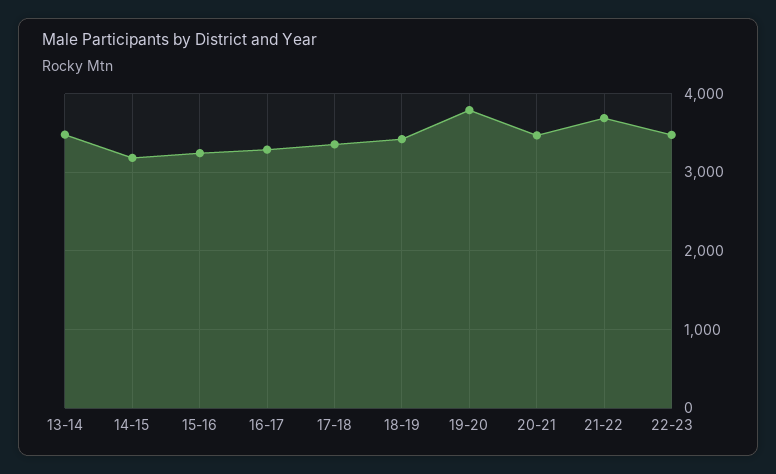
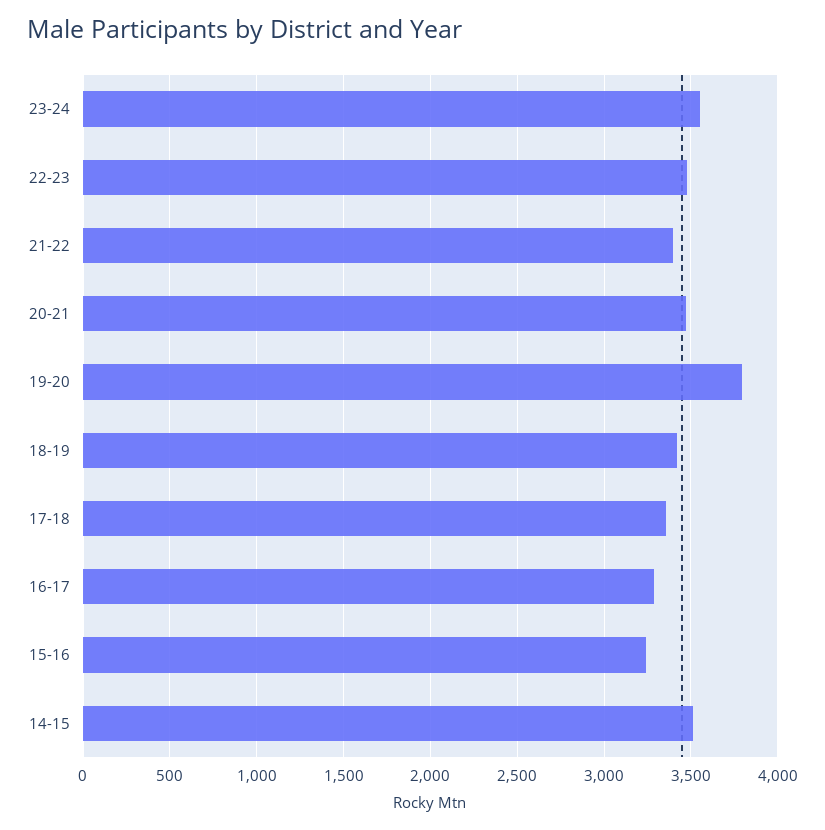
13-14: 3500 -> none
14-15: 3200 -> 3500
21-22: 3700 -> 3400
23-24: none -> 3550

